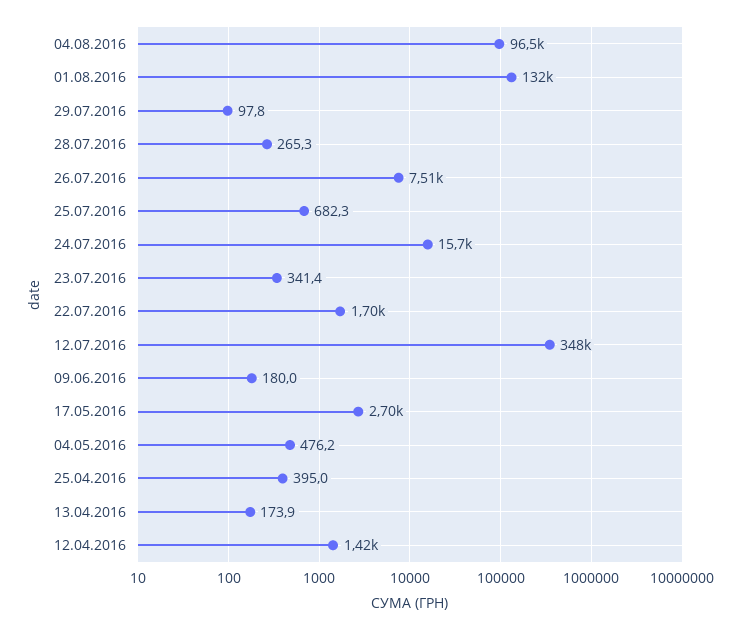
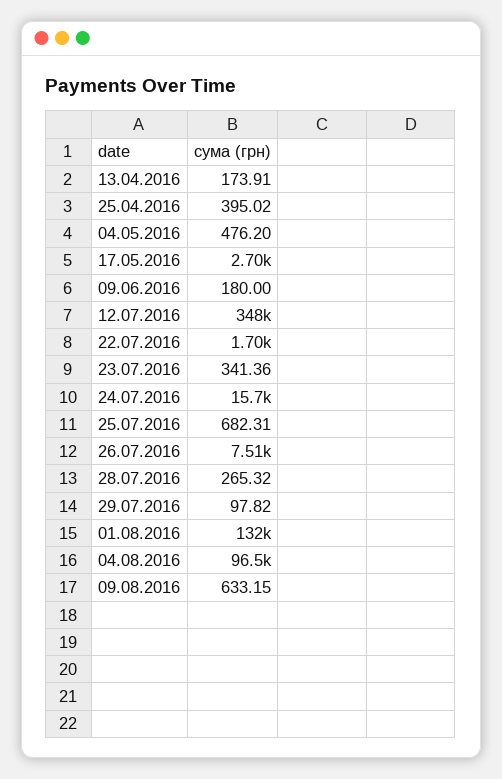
12.04.2016: 1420 -> none
09.08.2016: none -> 633.15

